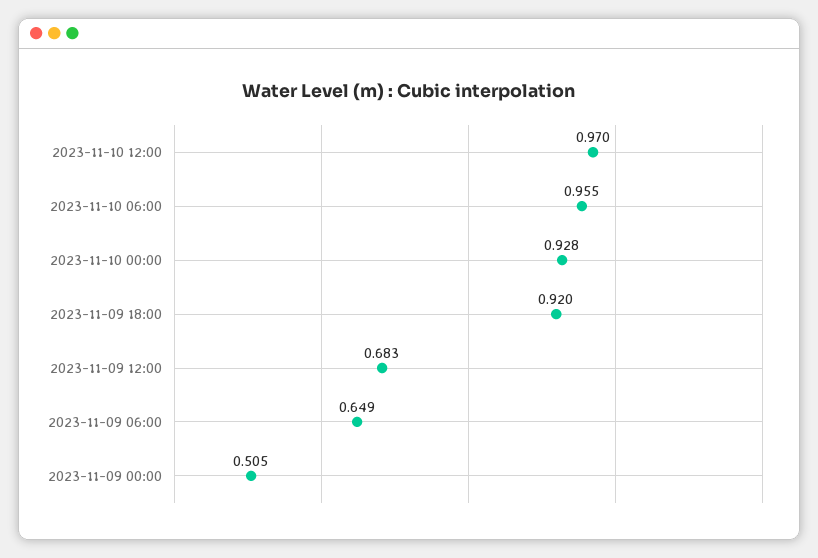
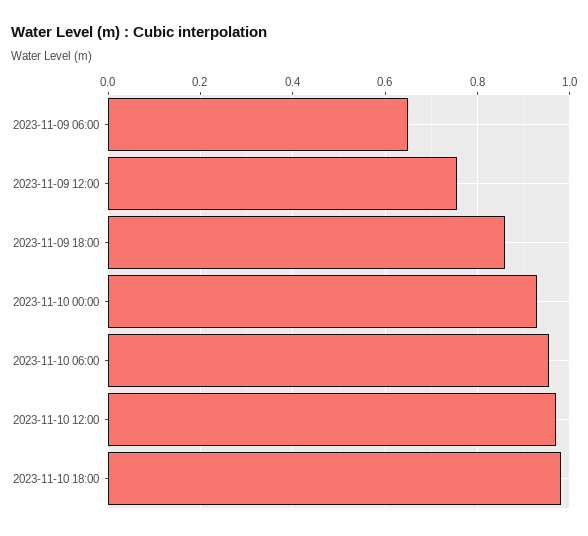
2023-11-09 18:00: 0.92 -> 0.86
2023-11-09 12:00: 0.683 -> 0.76
2023-11-09 00:00: 0.505 -> none
2023-11-10 18:00: none -> 0.98

